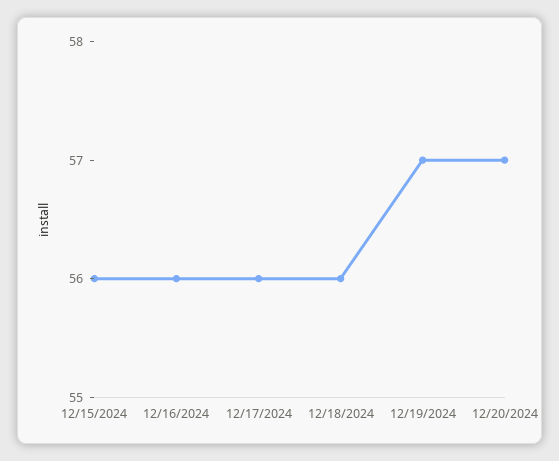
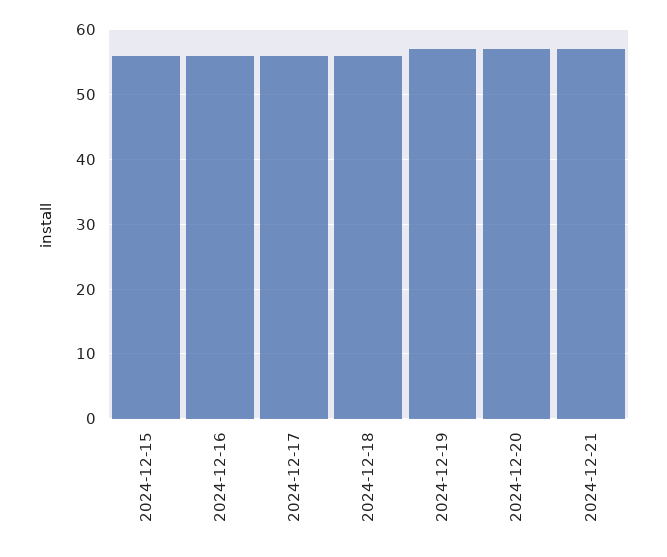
2024-12-21: none -> 57

